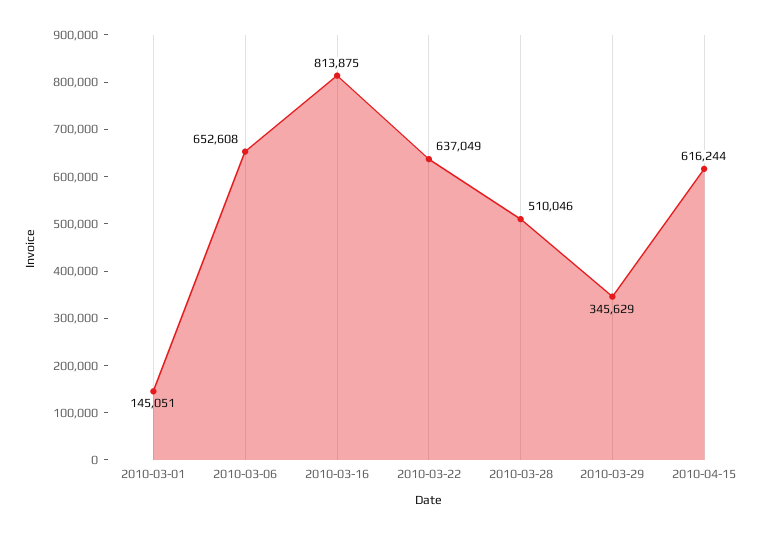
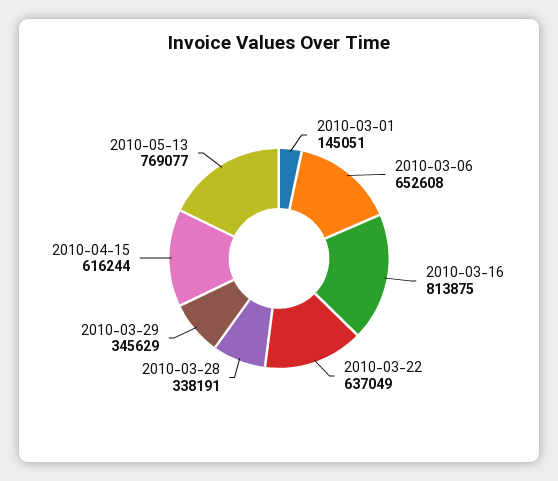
2010-03-28: 510046 -> 338191
2010-05-13: none -> 769077

